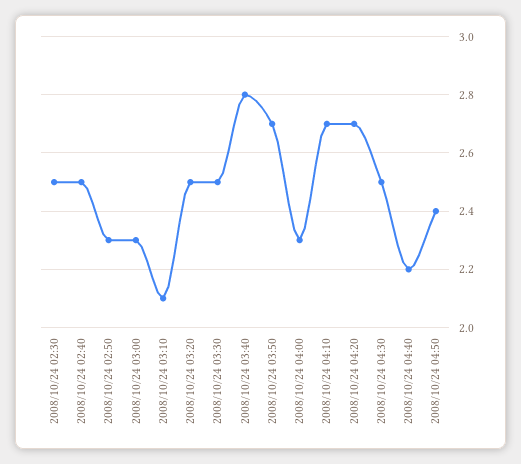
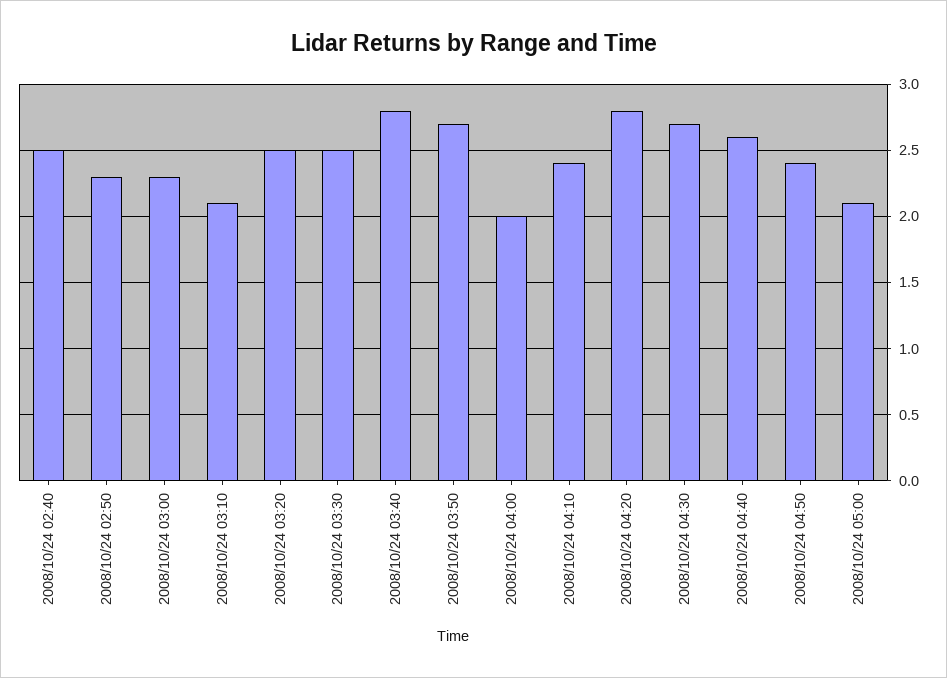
2008/10/24 02:30: 2.5 -> none
2008/10/24 04:00: 2.3 -> 2
2008/10/24 04:10: 2.7 -> 2.4
2008/10/24 04:20: 2.7 -> 2.8
2008/10/24 04:30: 2.5 -> 2.7
2008/10/24 04:40: 2.2 -> 2.6
2008/10/24 05:00: none -> 2.1

